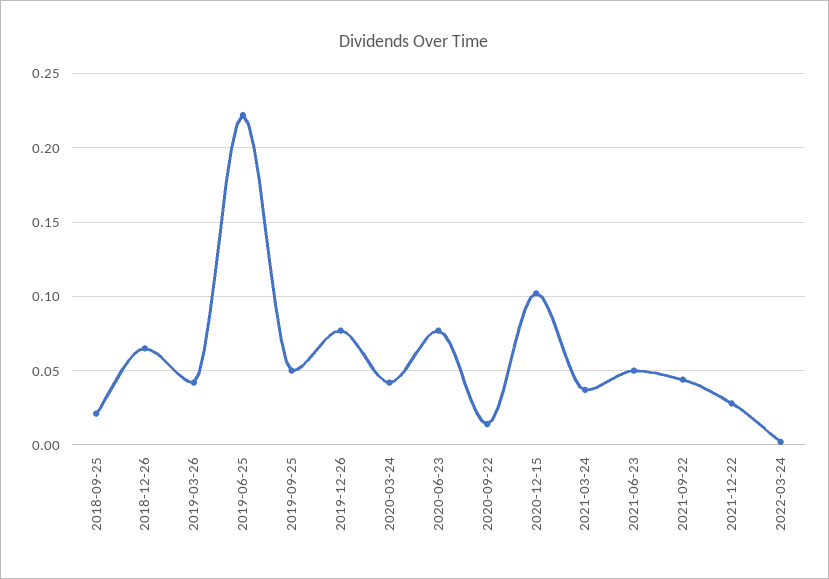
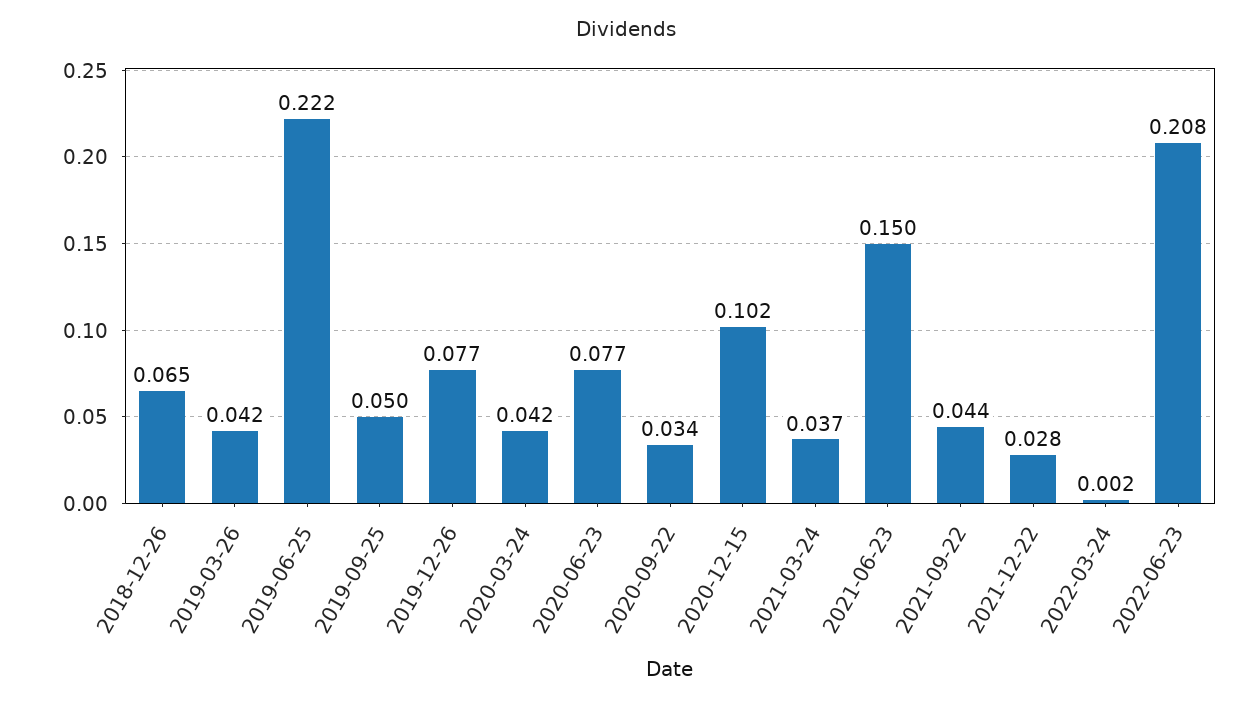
2018-09-25: 0.02 -> none
2020-09-22: 0.015 -> 0.034
2021-06-23: 0.05 -> 0.15
2022-06-23: none -> 0.208

